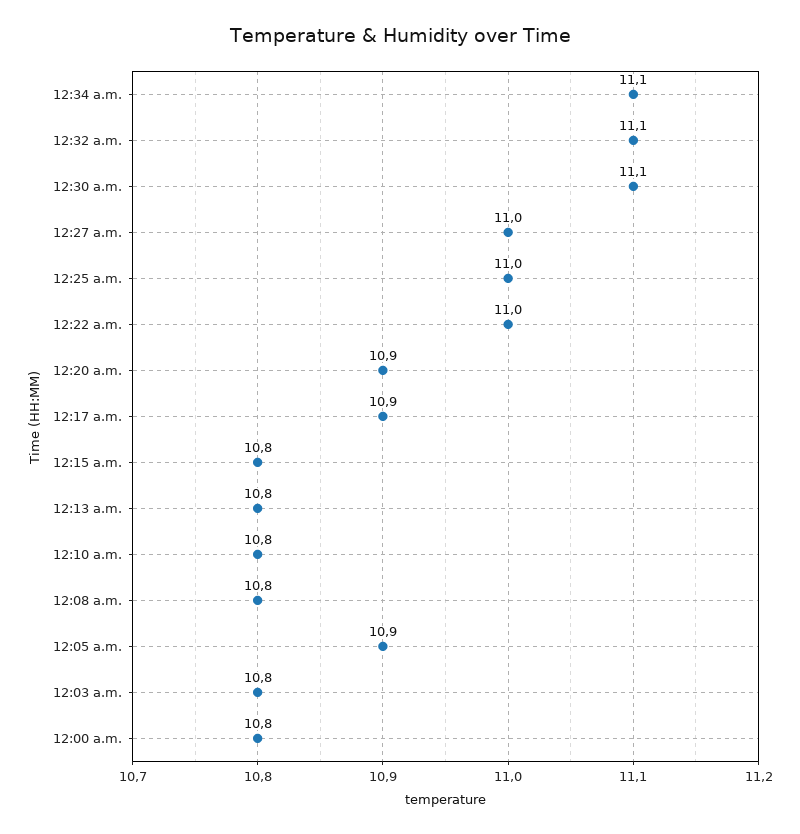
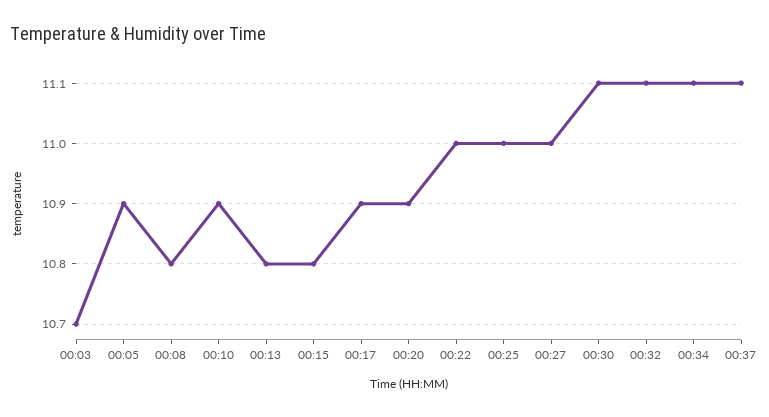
12:10 a.m.: 10.8 -> 10.9
12:03 a.m.: 10.8 -> 10.7
12:00 a.m.: 10.8 -> none
00:37: none -> 11.1

